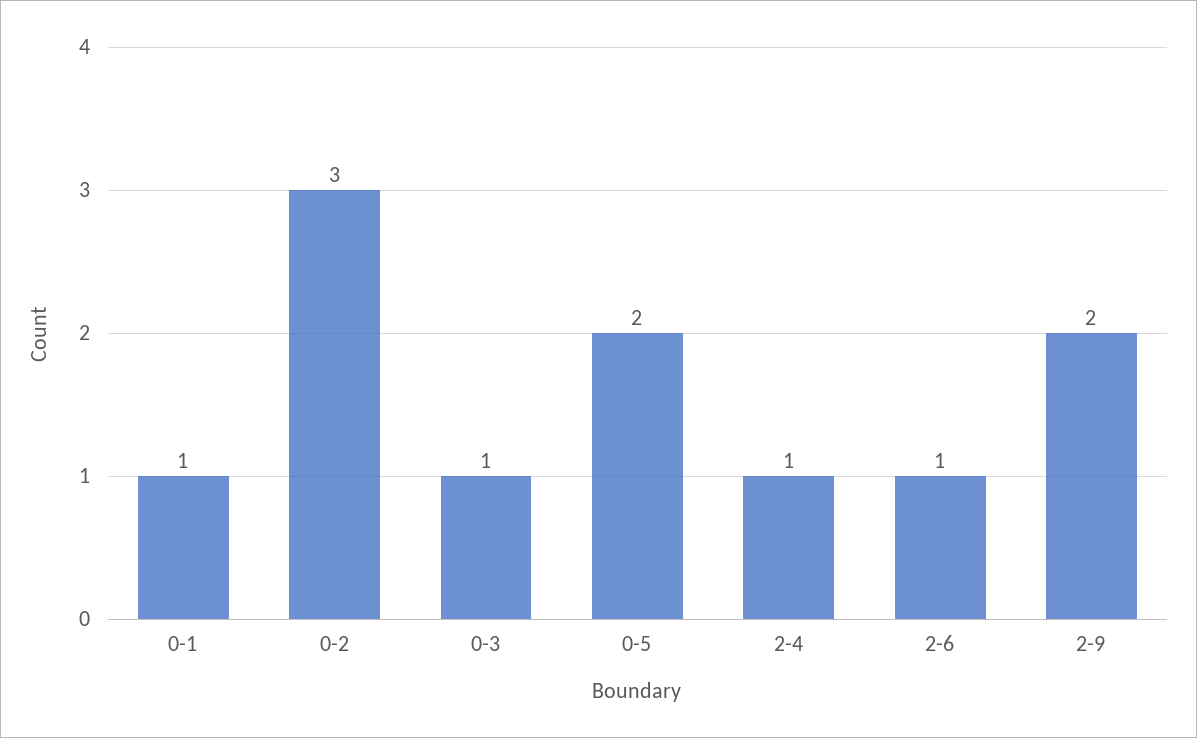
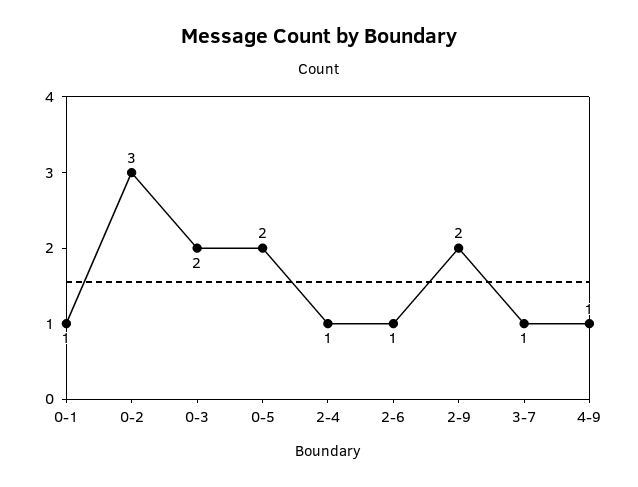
0-3: 1 -> 2
3-7: none -> 1
4-9: none -> 1

